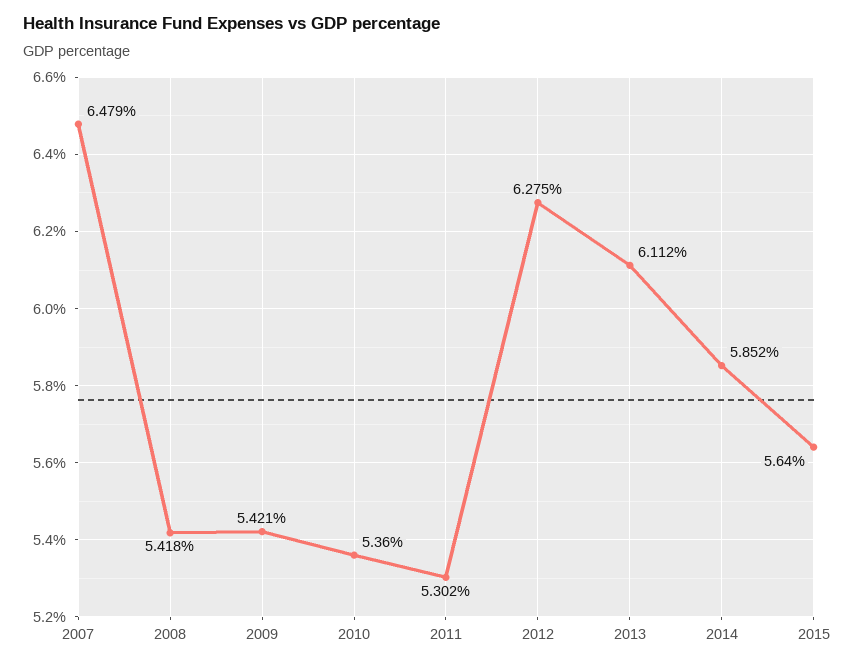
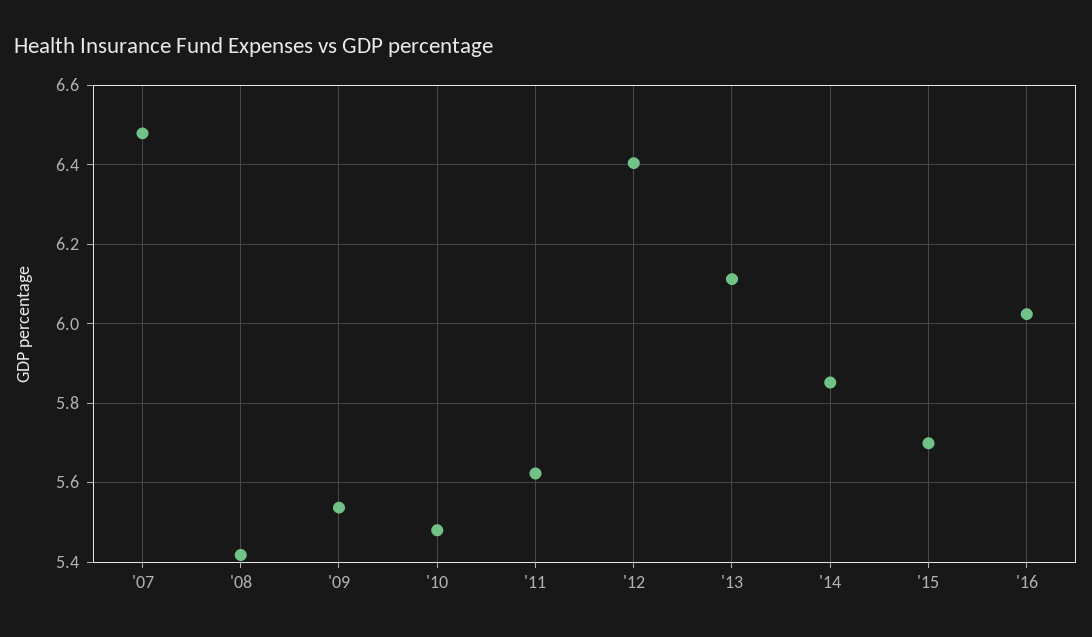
2009: 5.421 -> 5.54
2010: 5.36 -> 5.48
2011: 5.302 -> 5.62
2012: 6.275 -> 6.4
2015: 5.64 -> 5.7
'16: none -> 6.02

